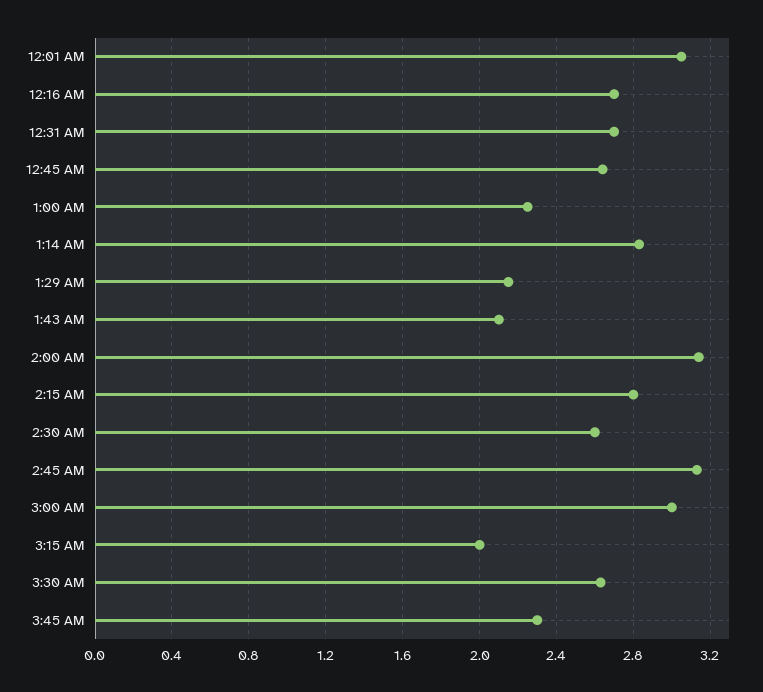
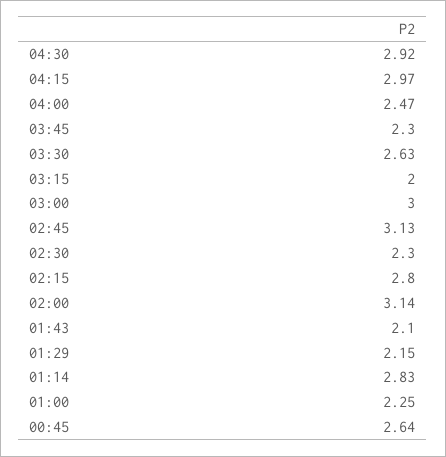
12:01 AM: 3.05 -> none
12:16 AM: 2.7 -> none
12:31 AM: 2.7 -> none
2:30 AM: 2.6 -> 2.3
04:30: none -> 2.92
04:15: none -> 2.97
04:00: none -> 2.47

